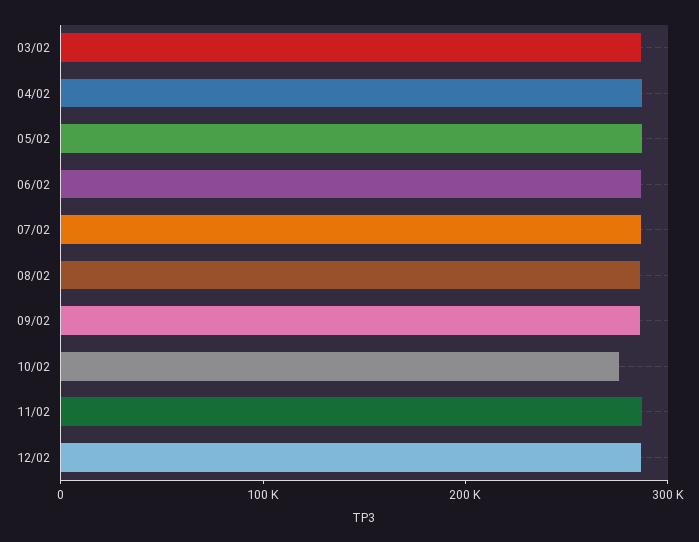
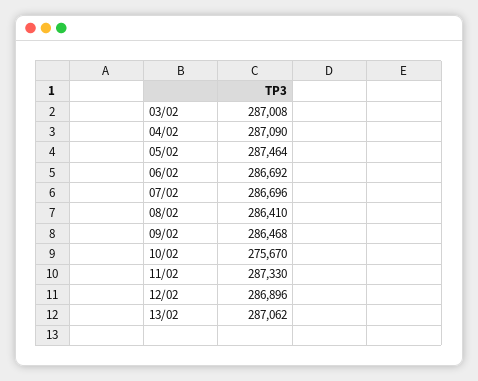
13/02: none -> 287062

